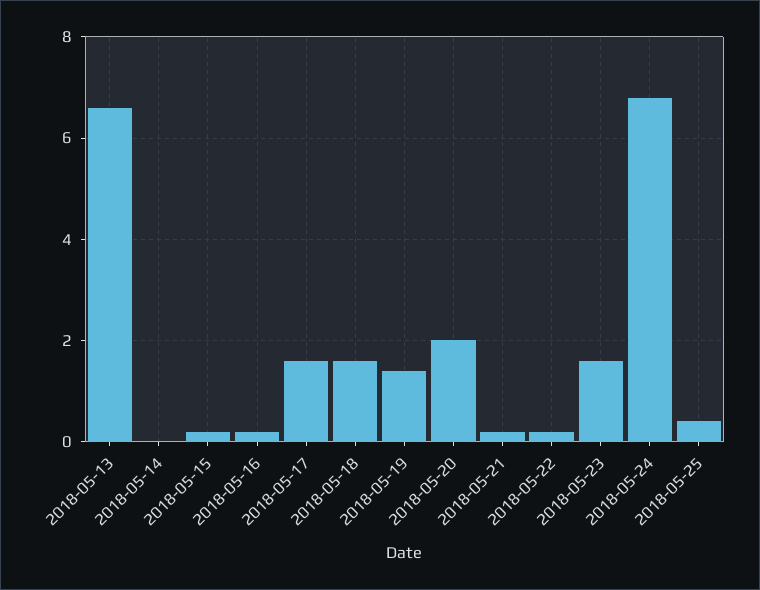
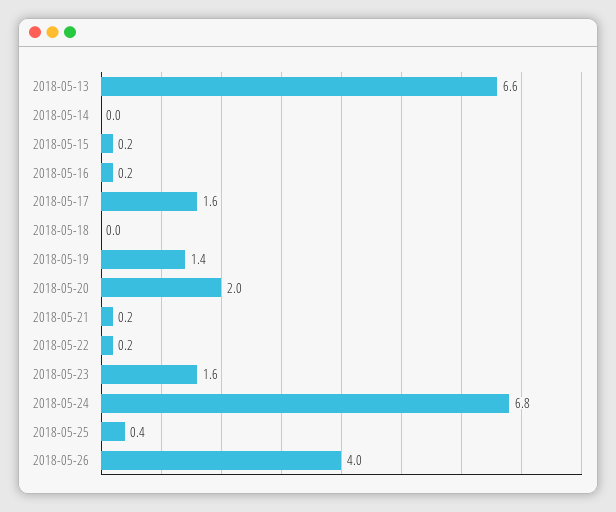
2018-05-18: 1.5 -> 0
2018-05-26: none -> 4

